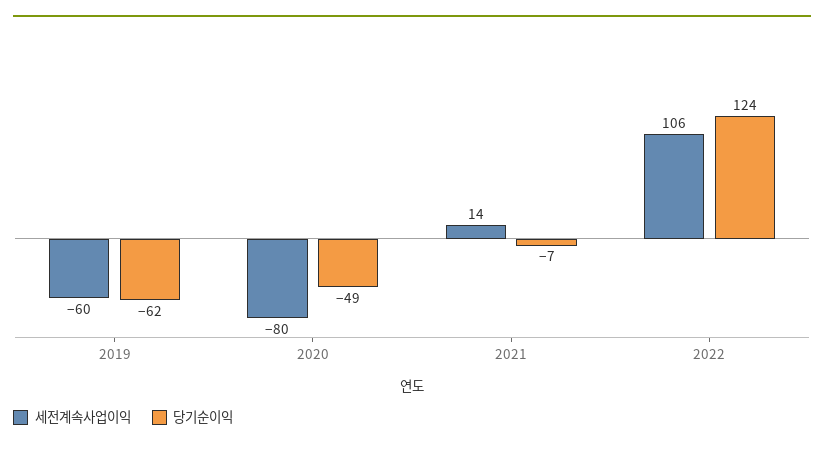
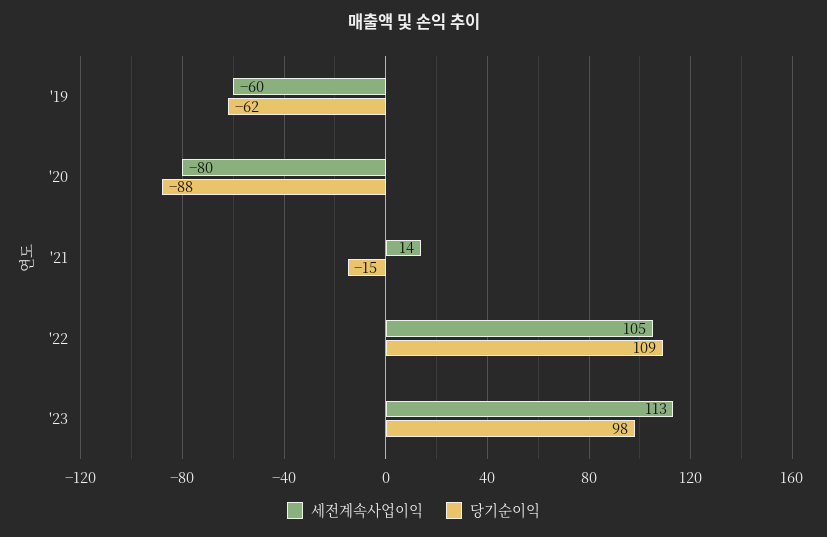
당기순이익, 2020: -49 -> -88
당기순이익, 2021: -7 -> -15
세전계속사업이익, 2022: 106 -> 105
당기순이익, 2022: 124 -> 109
세전계속사업이익, '23: none -> 113
당기순이익, '23: none -> 98

